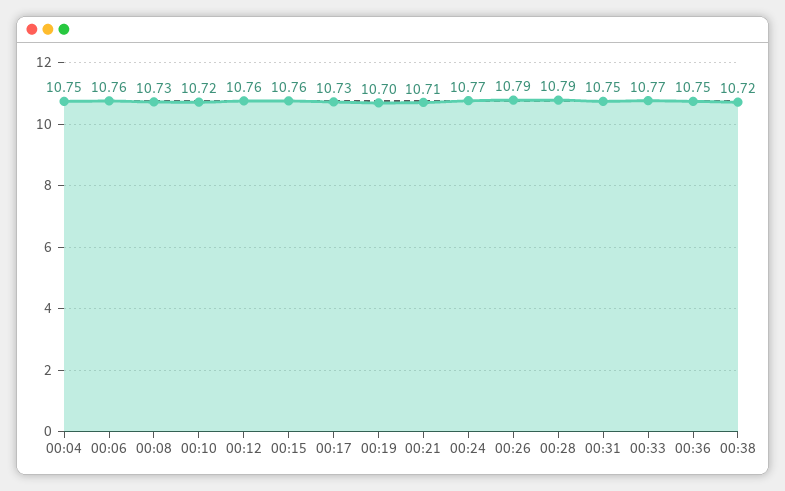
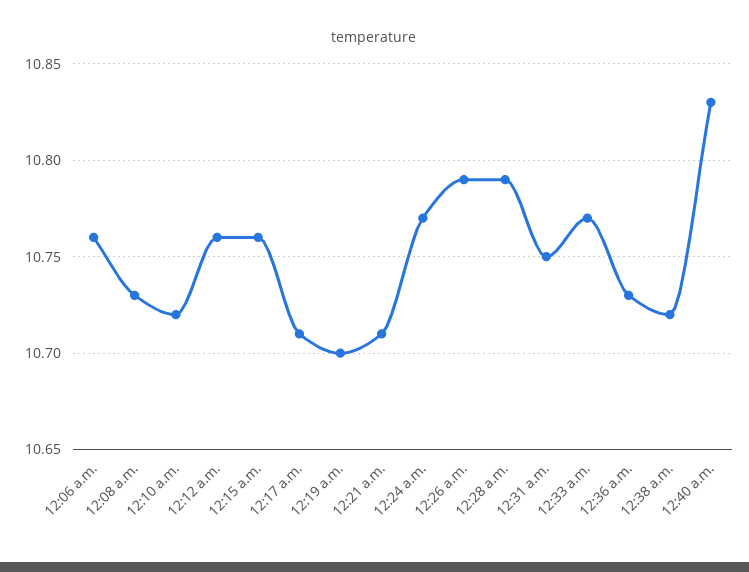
00:04: 10.75 -> none
00:17: 10.73 -> 10.71
00:36: 10.75 -> 10.73
12:40 a.m.: none -> 10.83

